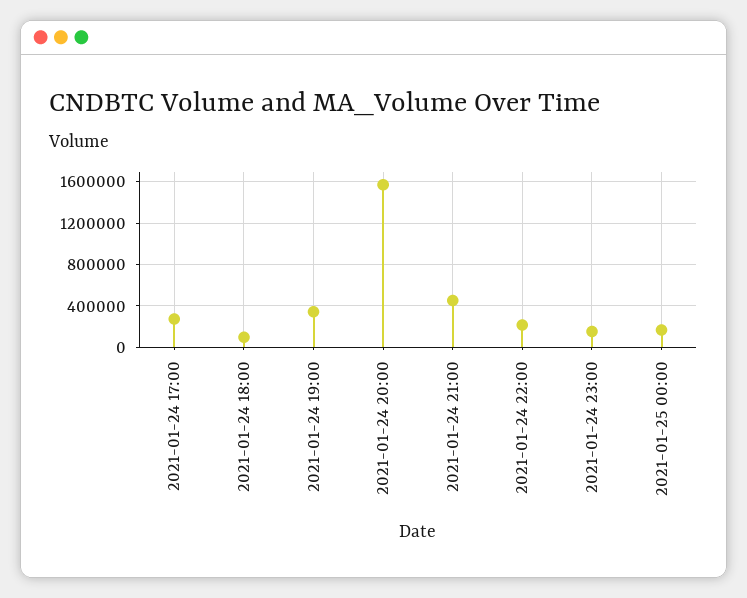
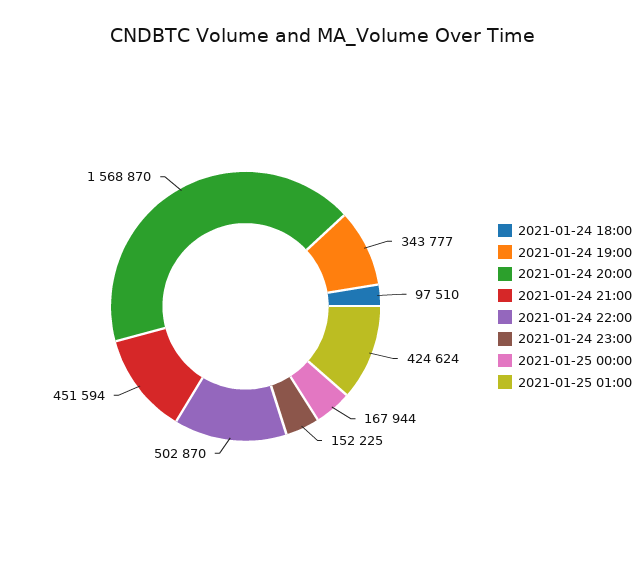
2021-01-24 17:00: 300000 -> none
2021-01-24 22:00: 200000 -> 502870
2021-01-25 01:00: none -> 424624

